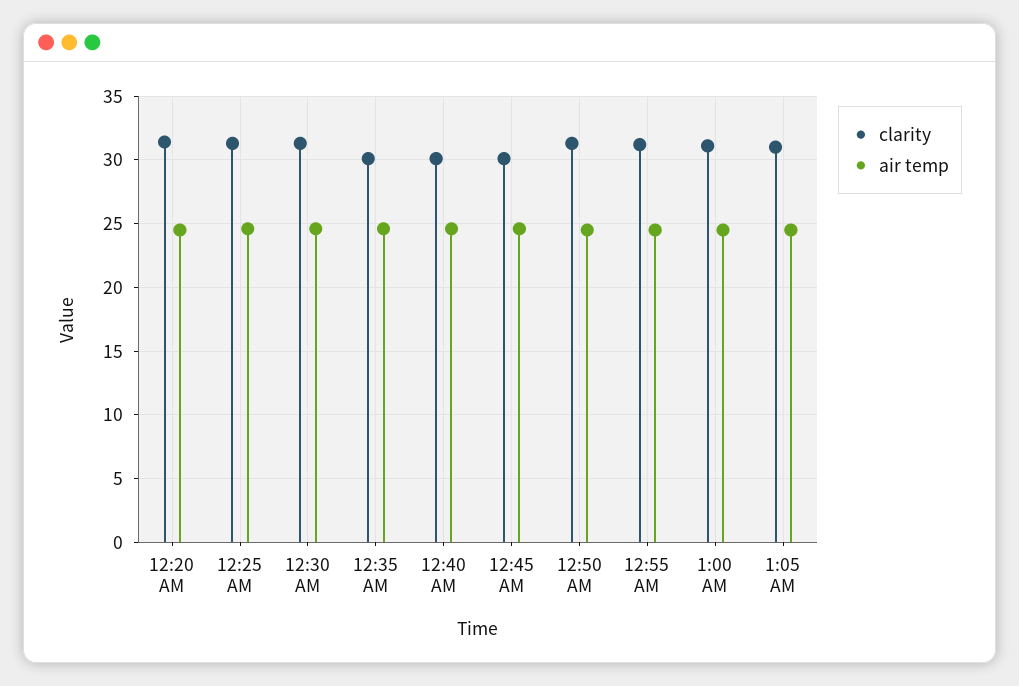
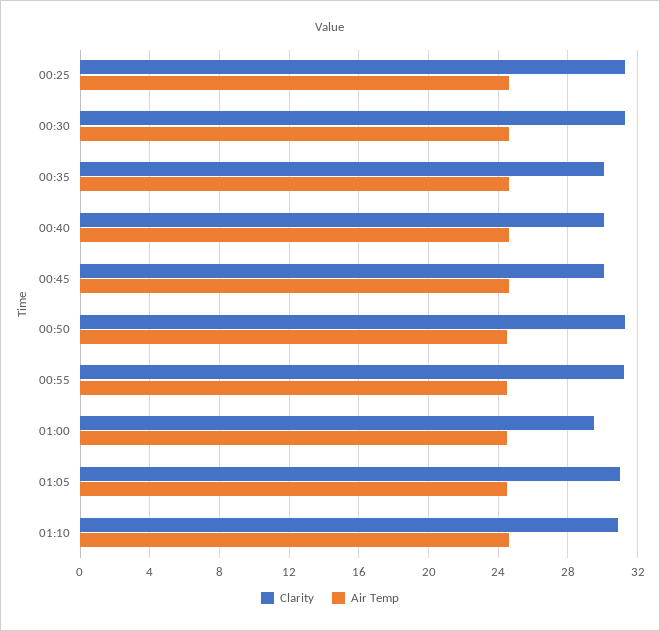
clarity, 12:20 AM: 31.5 -> none
air temp, 12:20 AM: 24.5 -> none
clarity, 1:00 AM: 31 -> 29.5
clarity, 01:10: none -> 31
air temp, 01:10: none -> 24.5

